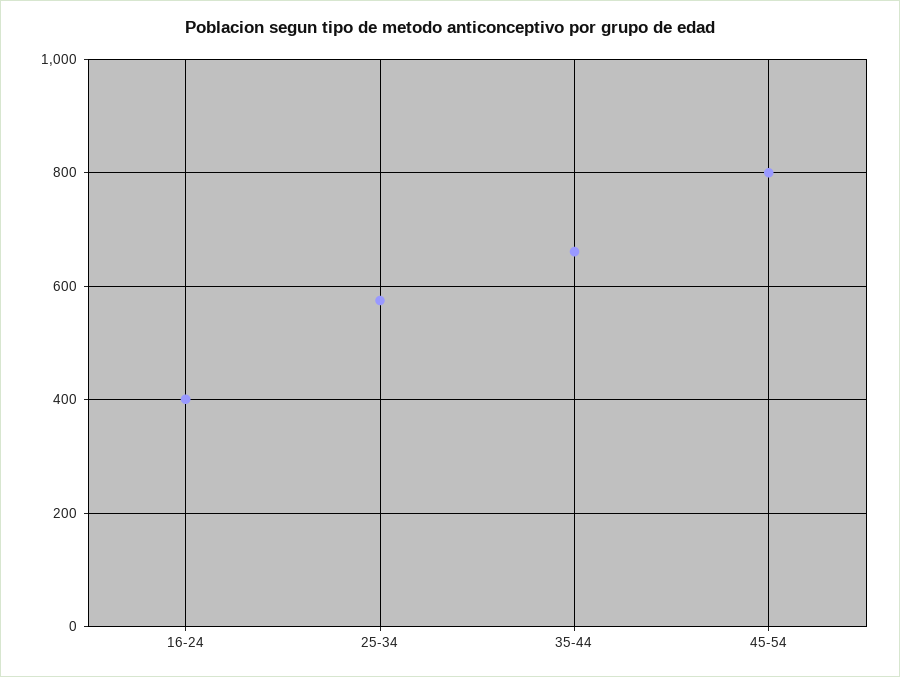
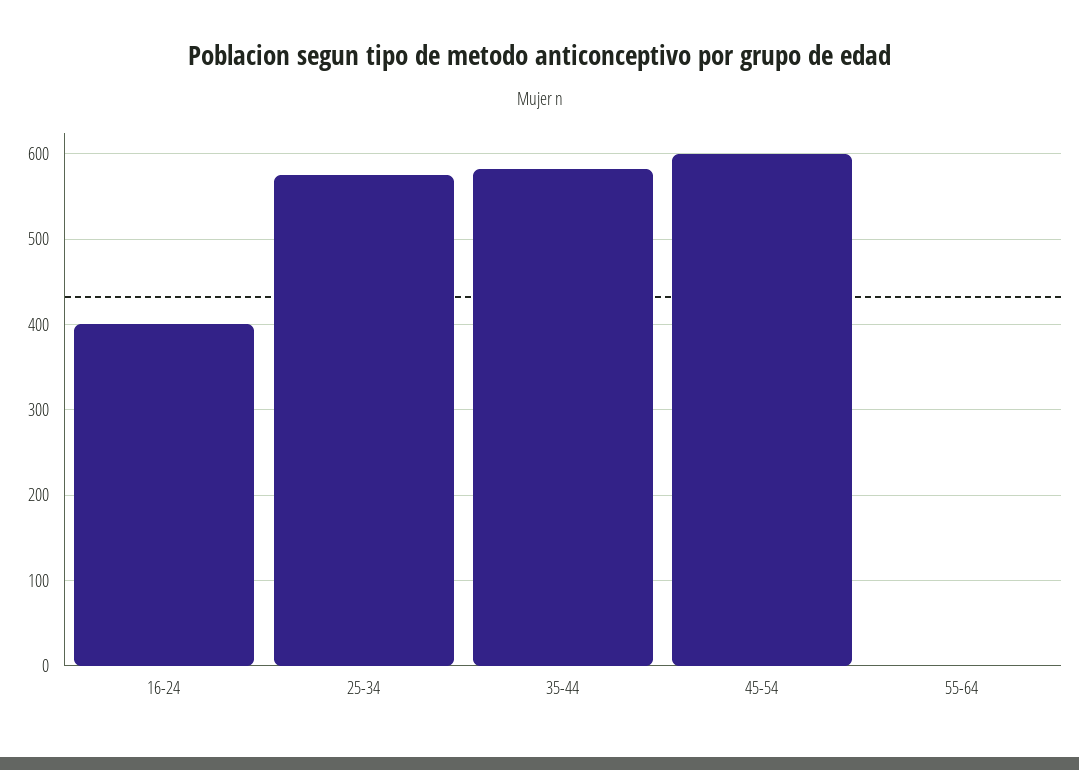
35-44: 660 -> 580
45-54: 800 -> 600
55-64: none -> 0

